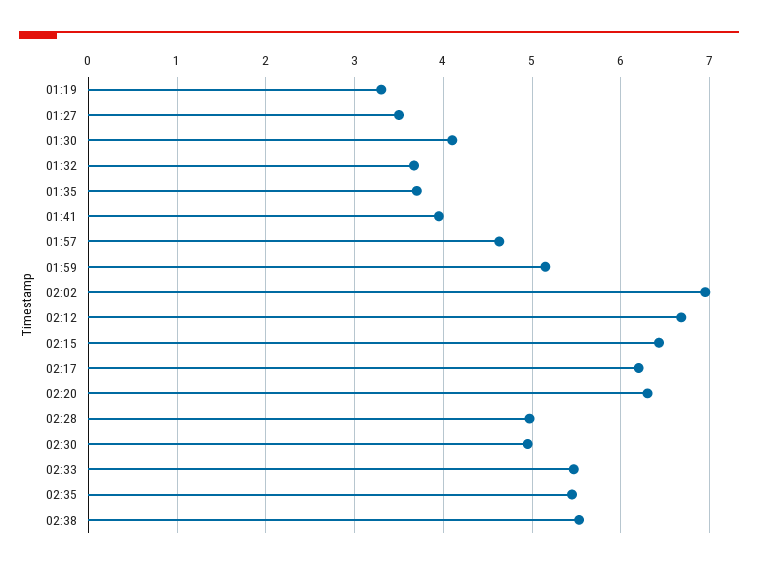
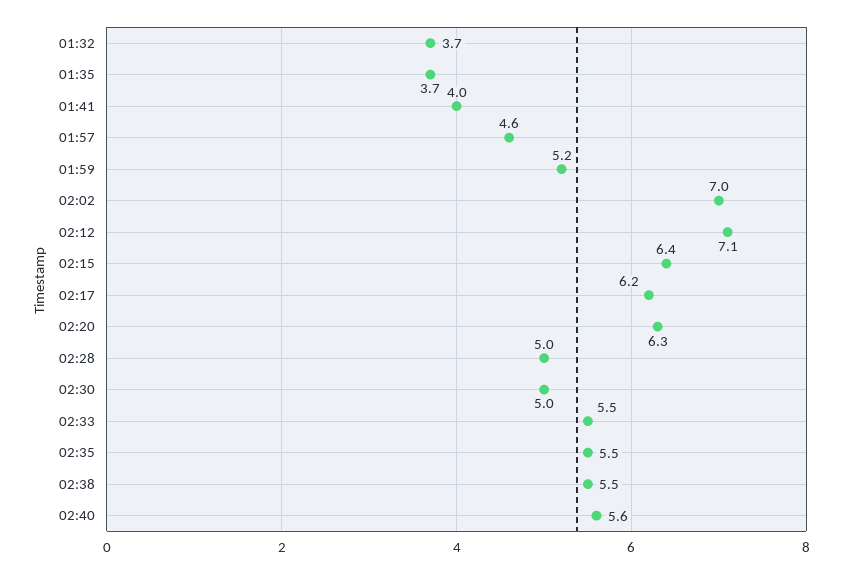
01:19: 3.3 -> none
01:27: 3.5 -> none
01:30: 4.1 -> none
02:12: 6.7 -> 7.1
02:40: none -> 5.6

